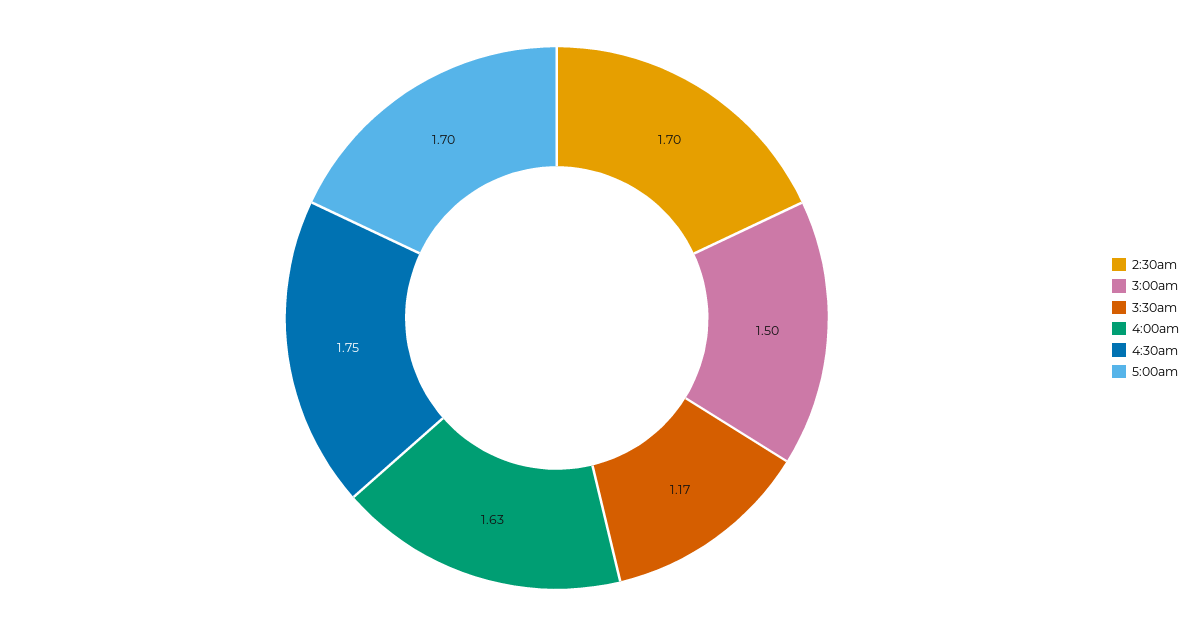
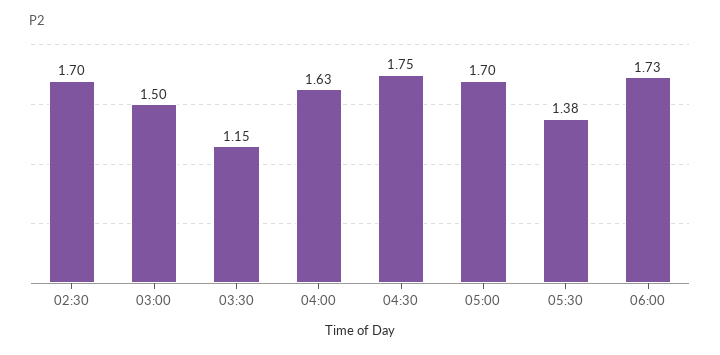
3:30am: 1.17 -> 1.15
05:30: none -> 1.38
06:00: none -> 1.73

